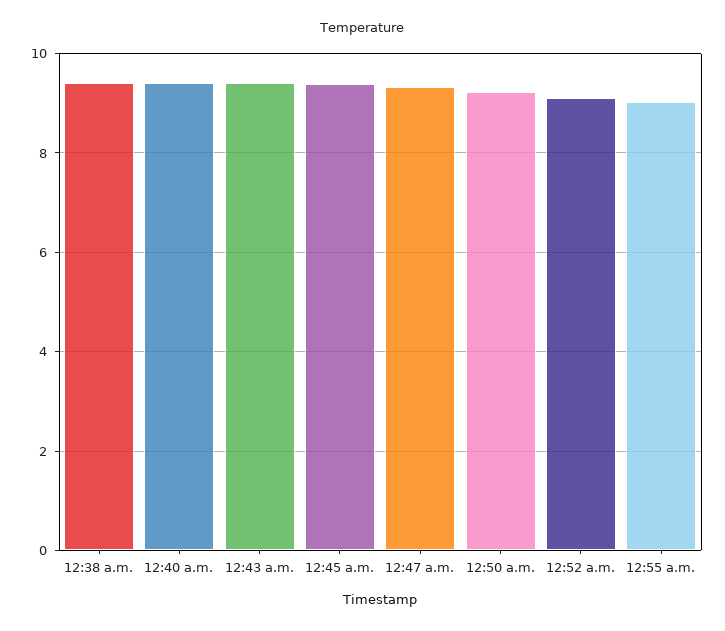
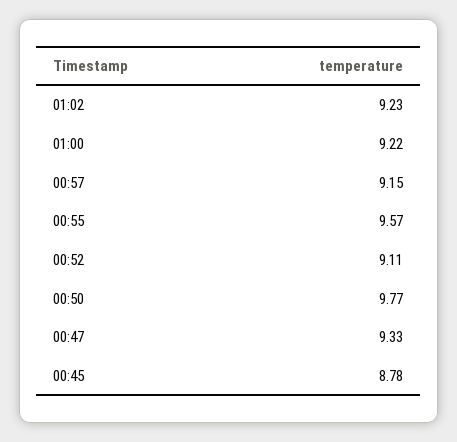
12:38 a.m.: 9.4 -> none
12:40 a.m.: 9.4 -> none
12:43 a.m.: 9.4 -> none
12:45 a.m.: 9.4 -> 8.78
12:50 a.m.: 9.2 -> 9.77
12:55 a.m.: 9 -> 9.57
01:02: none -> 9.23
01:00: none -> 9.22
00:57: none -> 9.15

